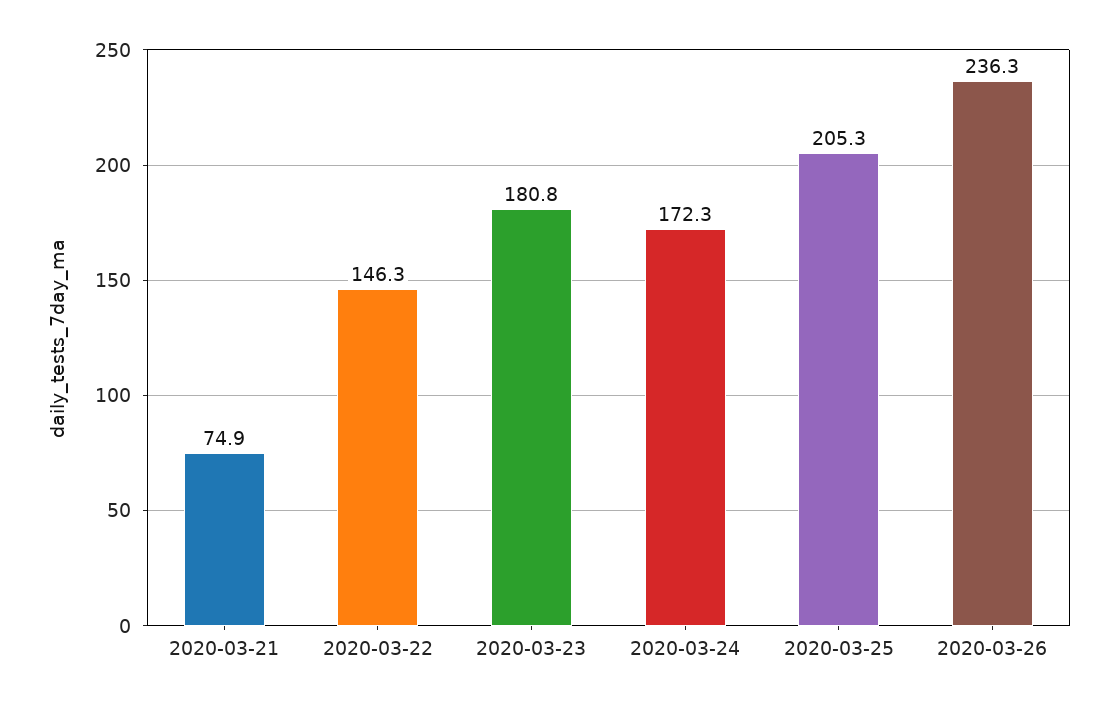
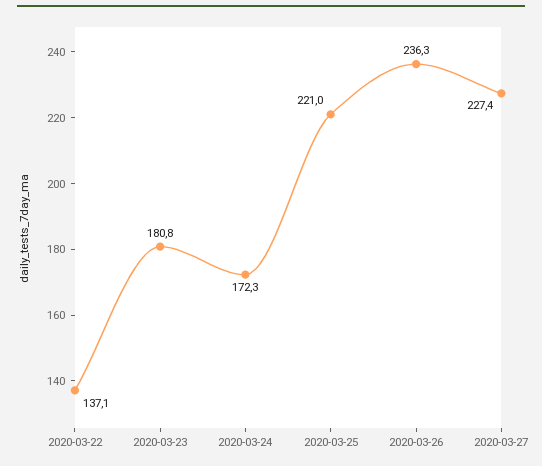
2020-03-21: 74.9 -> none
2020-03-22: 146.3 -> 137.1
2020-03-25: 205.3 -> 221
2020-03-27: none -> 227.4

